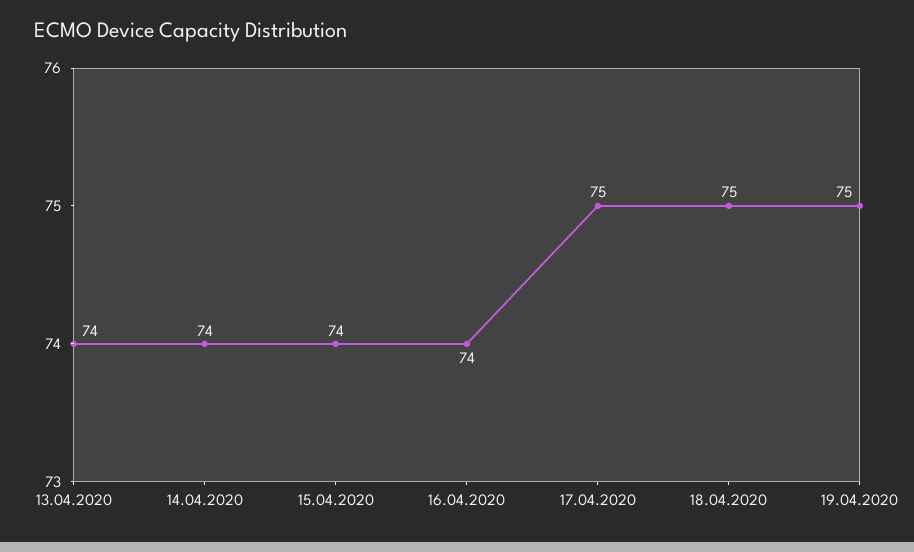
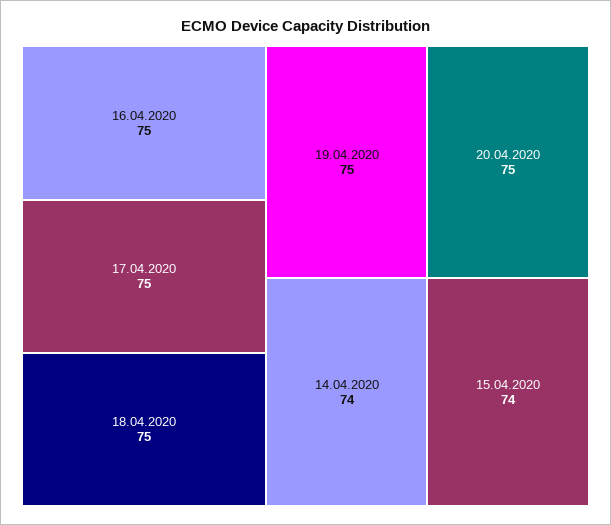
13.04.2020: 74 -> none
16.04.2020: 74 -> 75
20.04.2020: none -> 75

